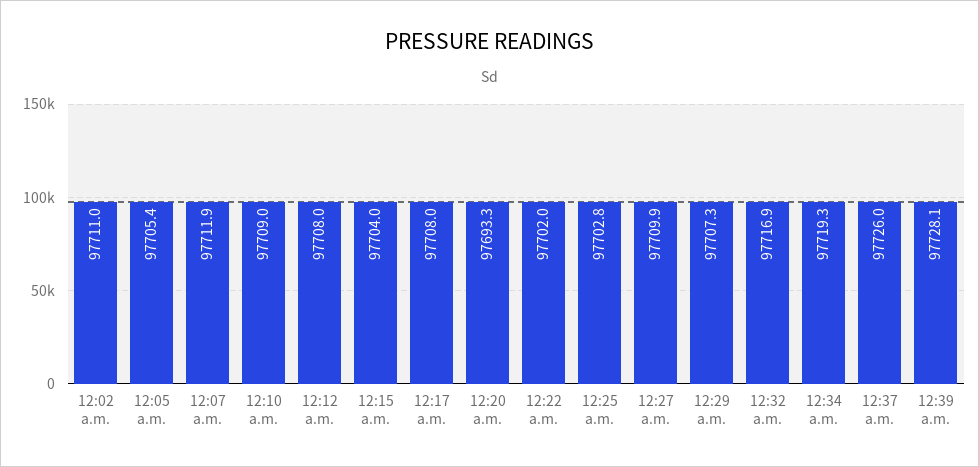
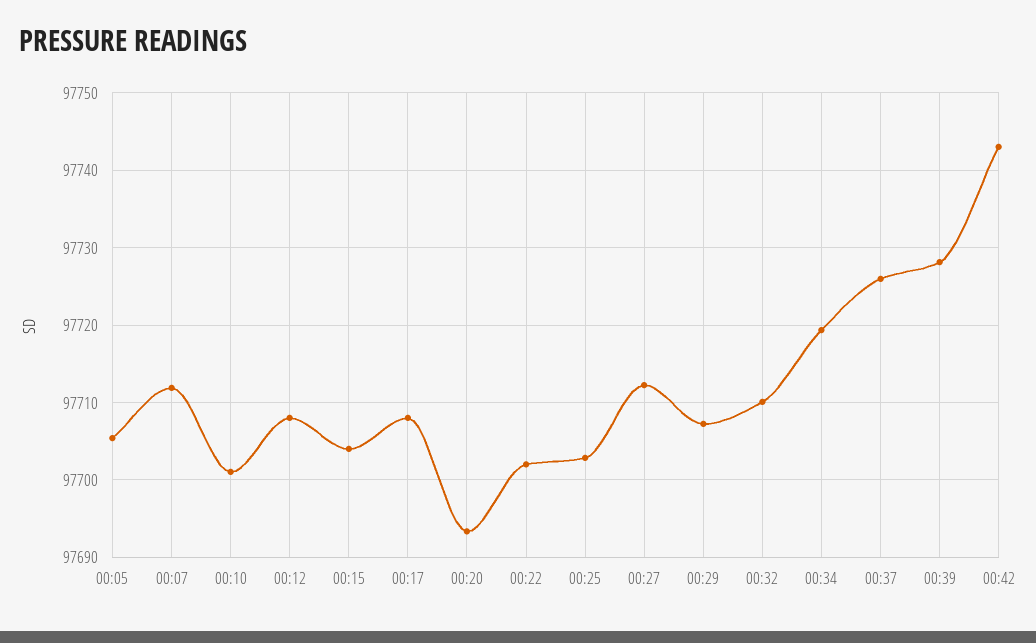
12:02 a.m.: 97711 -> none
12:10 a.m.: 97709 -> 97701
12:27 a.m.: 97709.9 -> 97712
12:32 a.m.: 97716.9 -> 97710
00:42: none -> 97743

